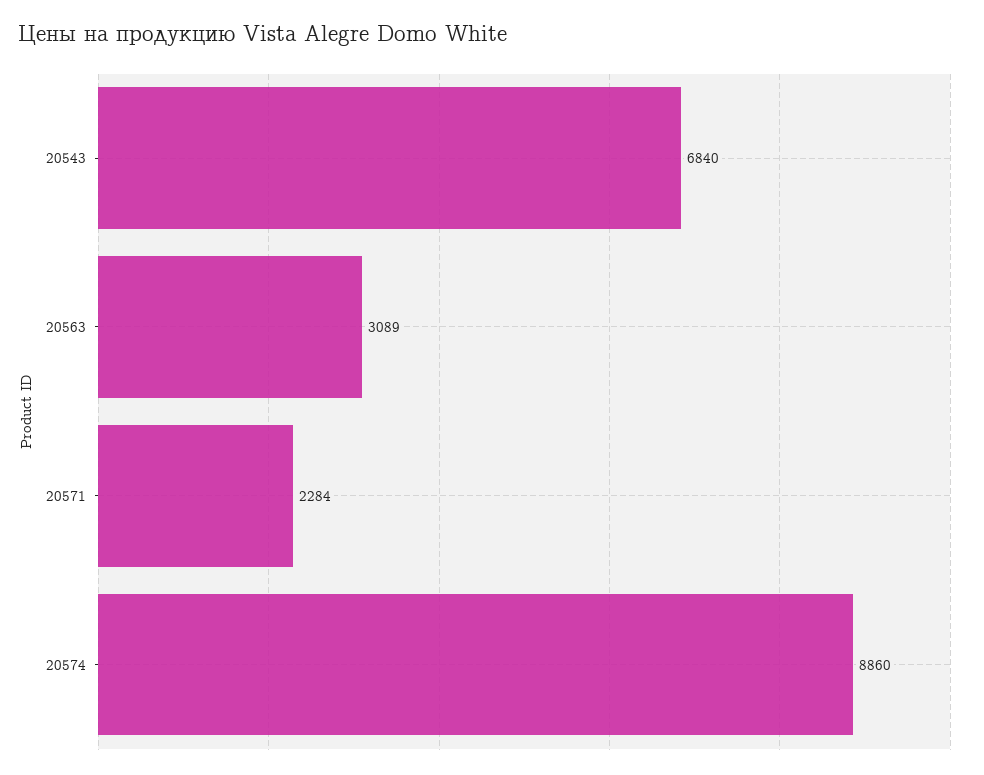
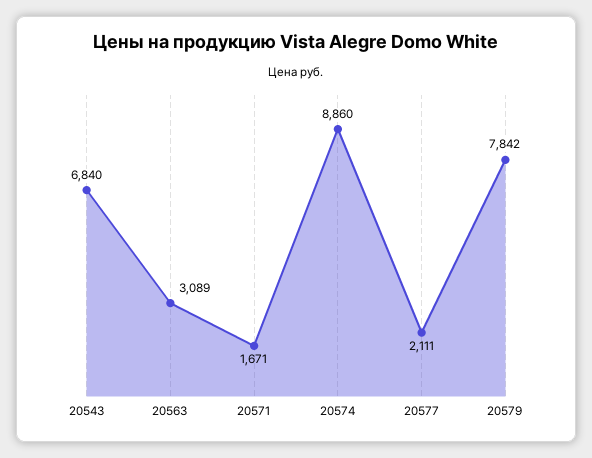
20571: 2284 -> 1671
20577: none -> 2111
20579: none -> 7842

